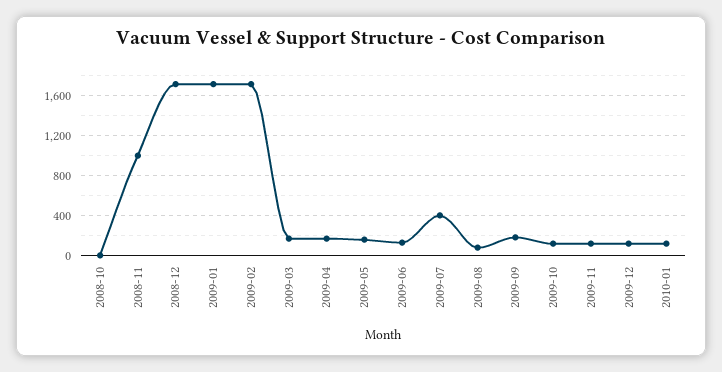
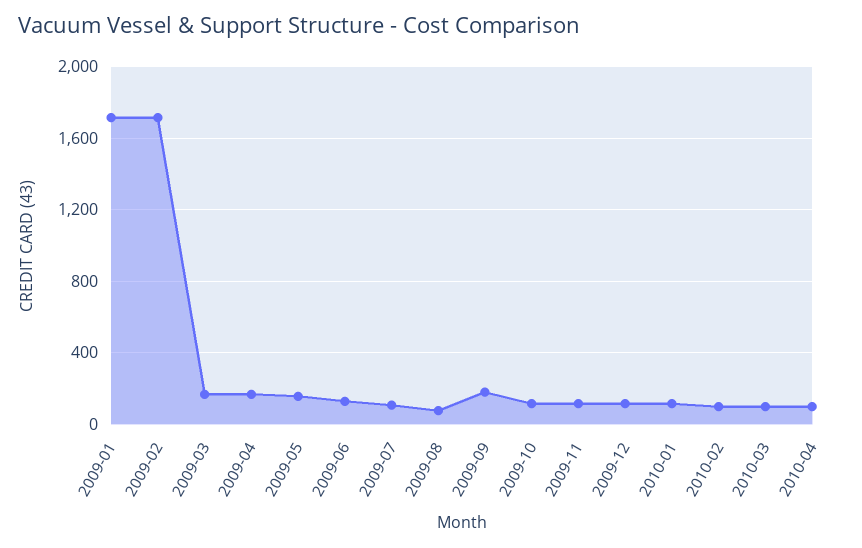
2008-10: 0 -> none
2008-11: 1000 -> none
2008-12: 1700 -> none
2009-07: 400 -> 100
2010-02: none -> 100
2010-03: none -> 100
2010-04: none -> 100

